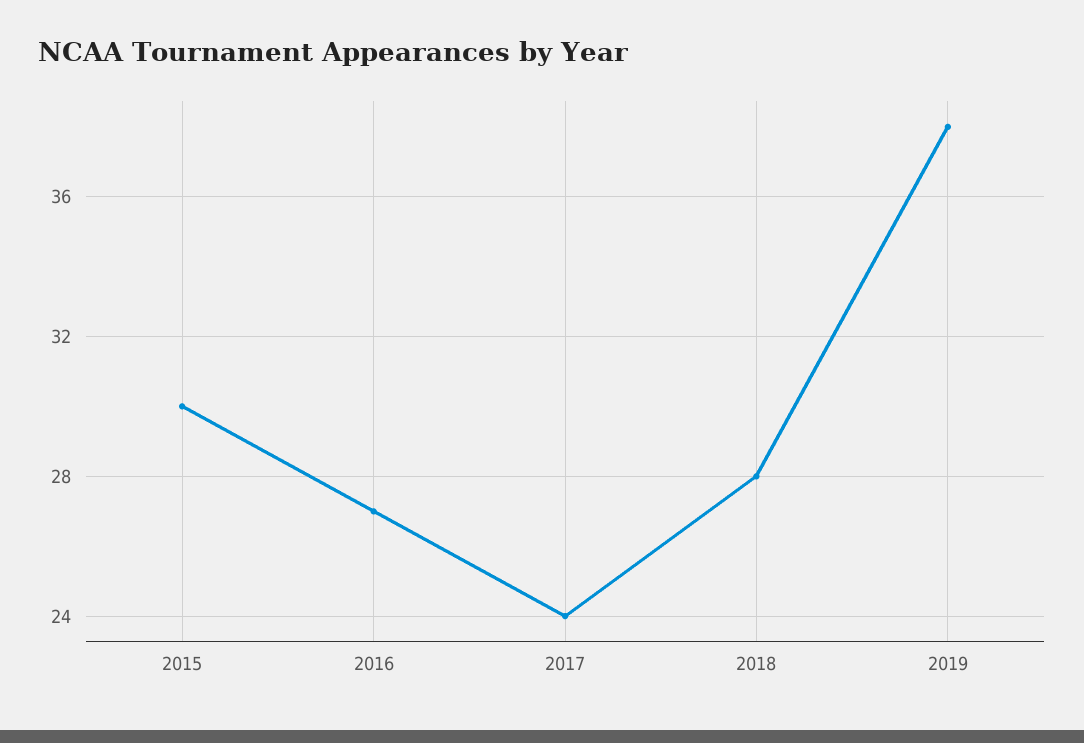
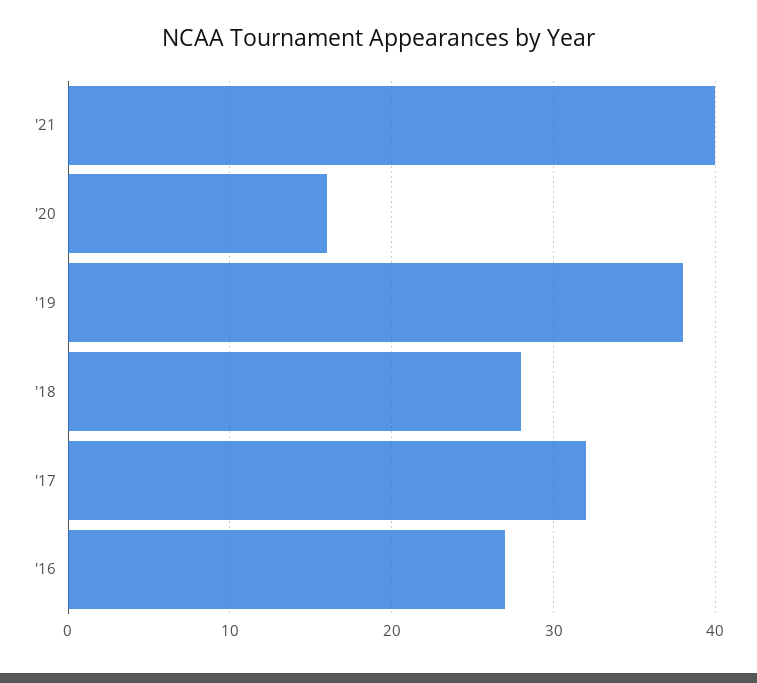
2015: 30 -> none
2017: 24 -> 32
'21: none -> 40
'20: none -> 16

